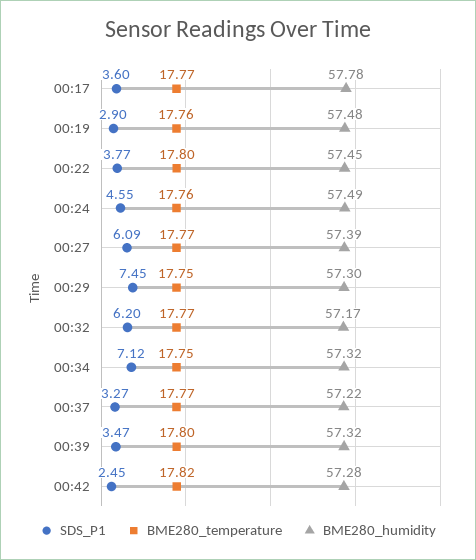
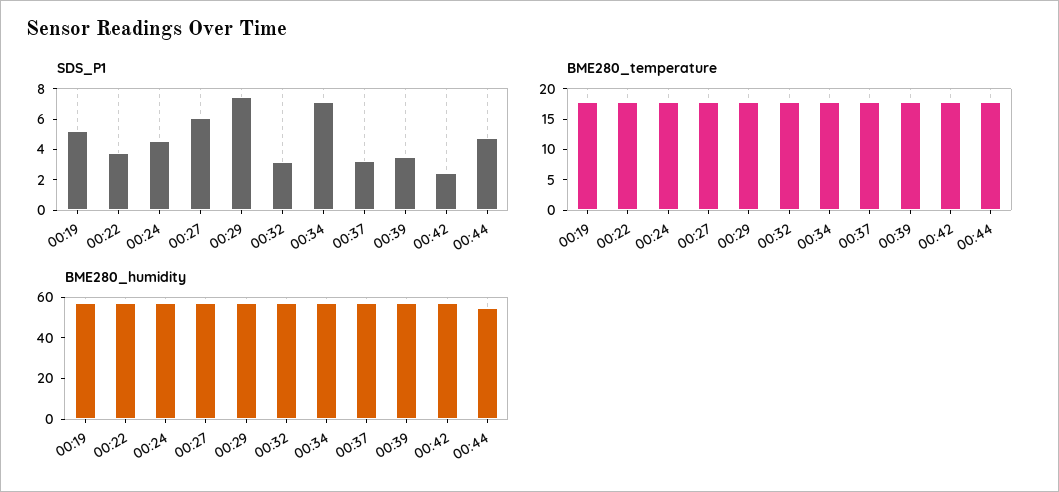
SDS_P1, 00:17: 3.6 -> none
BME280_temperature, 00:17: 17.77 -> none
BME280_humidity, 00:17: 57.78 -> none
SDS_P1, 00:19: 2.9 -> 5
SDS_P1, 00:32: 6.2 -> 3
SDS_P1, 00:44: none -> 5
BME280_temperature, 00:44: none -> 17.5
BME280_humidity, 00:44: none -> 55

